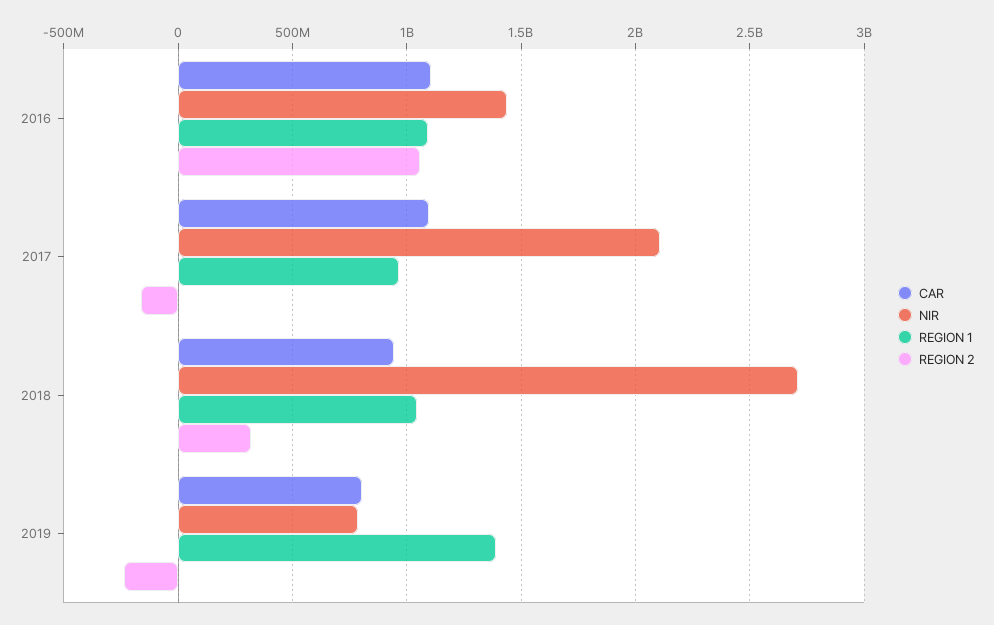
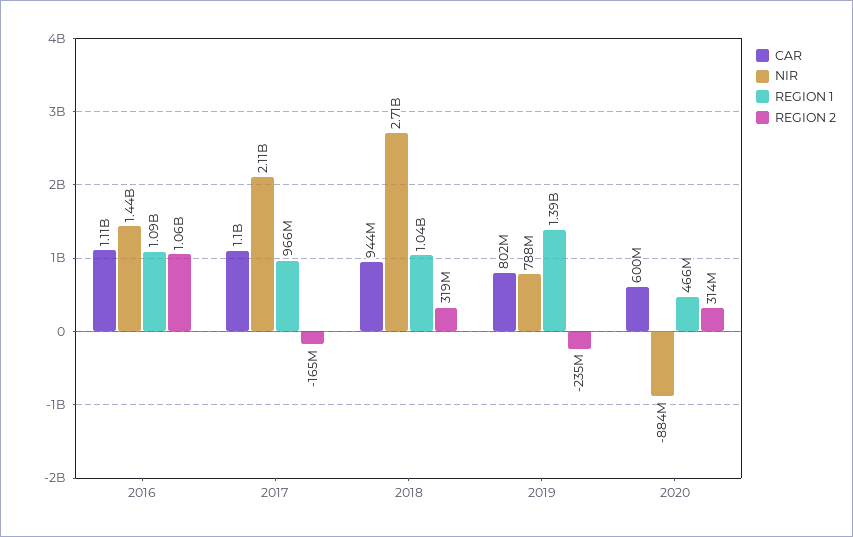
CAR, 2020: none -> 600000000
NIR, 2020: none -> -884000000
REGION 1, 2020: none -> 466000000
REGION 2, 2020: none -> 314000000

